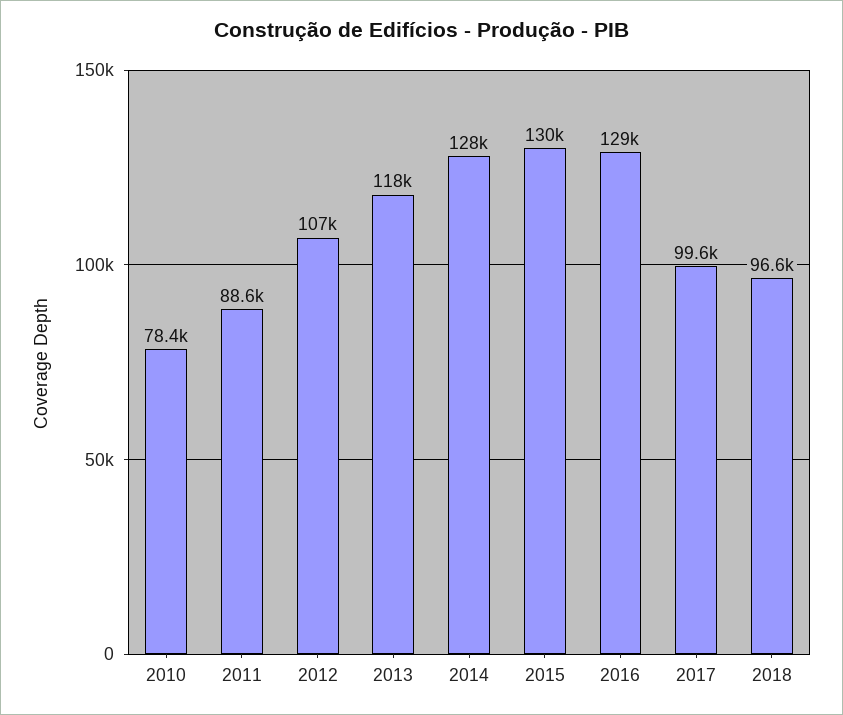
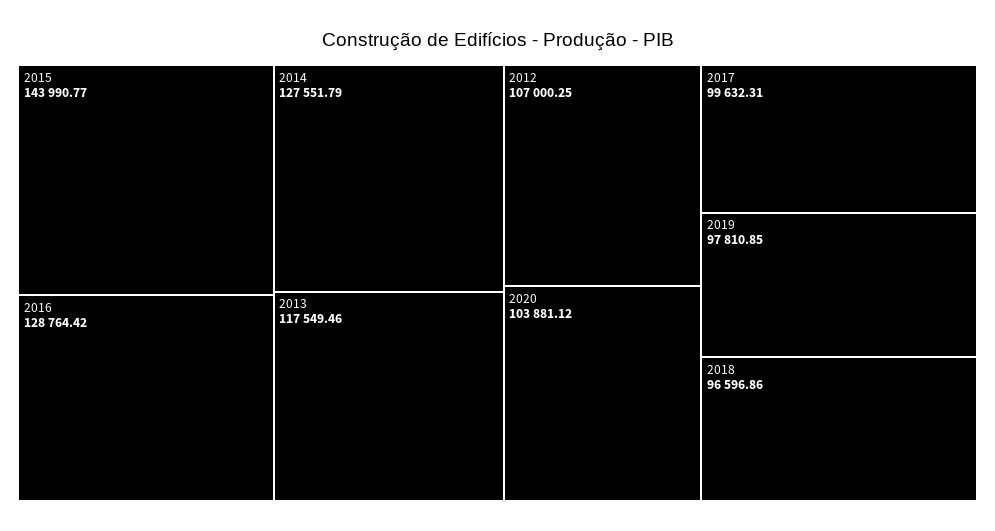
2010: 78400 -> none
2011: 88600 -> none
2015: 130000 -> 143990.77
2020: none -> 103881.12
2019: none -> 97810.85

